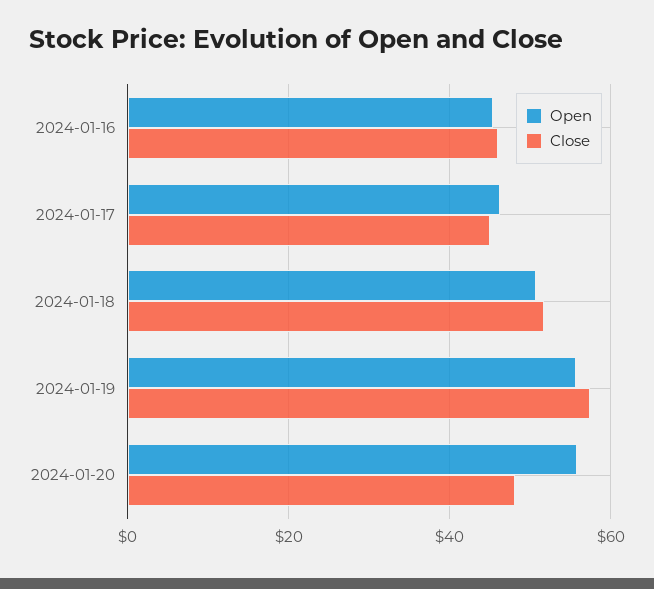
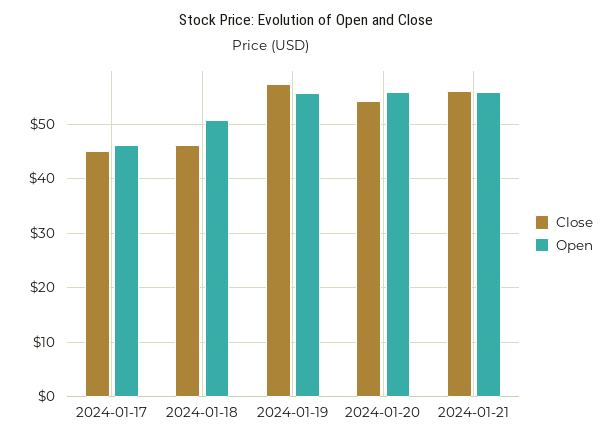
Open, 2024-01-16: 46 -> none
Close, 2024-01-16: 46 -> none
Close, 2024-01-18: 52 -> 46
Close, 2024-01-20: 48 -> 54
Close, 2024-01-21: none -> 56
Open, 2024-01-21: none -> 56

